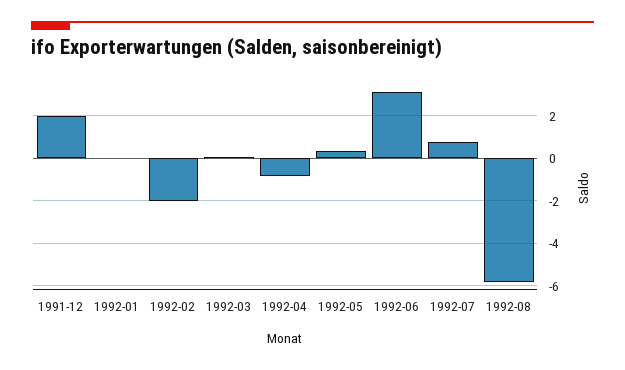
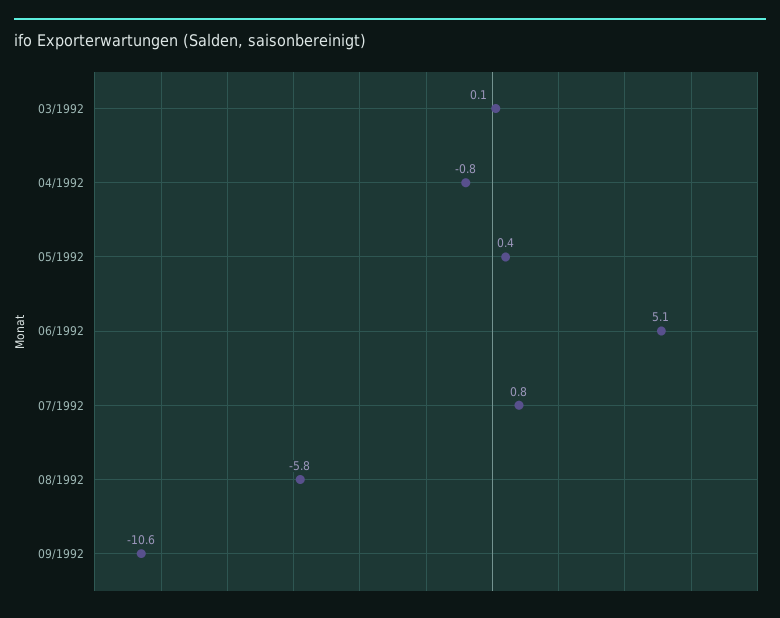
1991-12: 2 -> none
1992-01: 0 -> none
1992-02: -2 -> none
1992-06: 3 -> 5.1
09/1992: none -> -10.6

